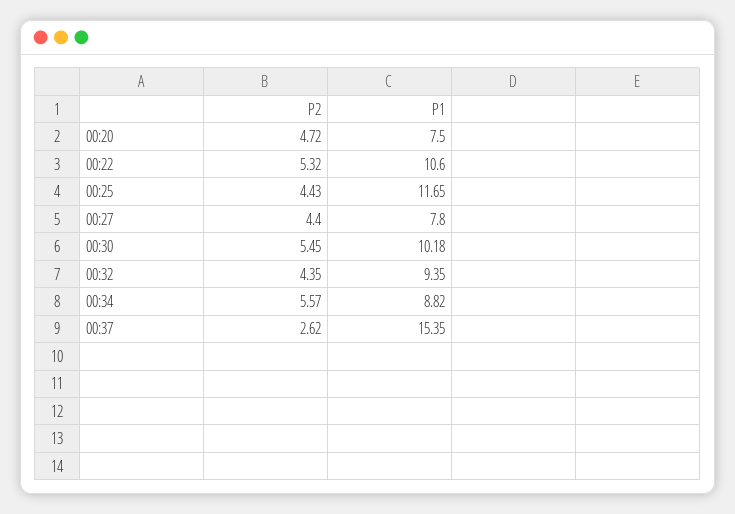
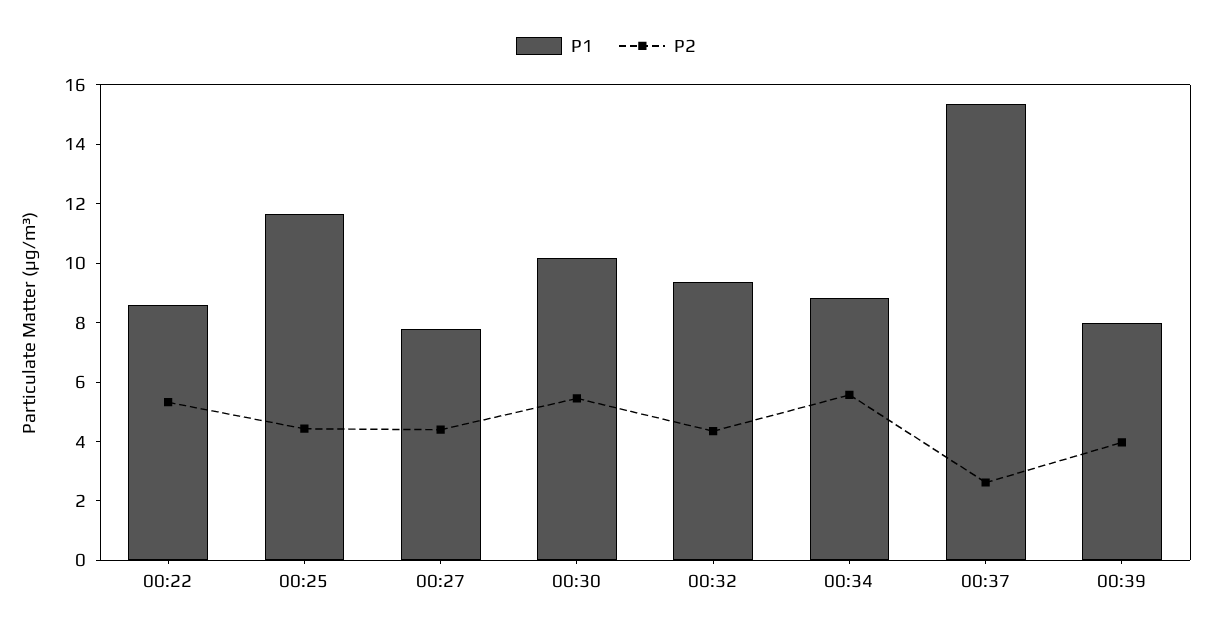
P2, 00:20: 4.72 -> none
P1, 00:20: 7.5 -> none
P1, 00:22: 10.6 -> 8.5
P1, 00:39: none -> 8
P2, 00:39: none -> 4

